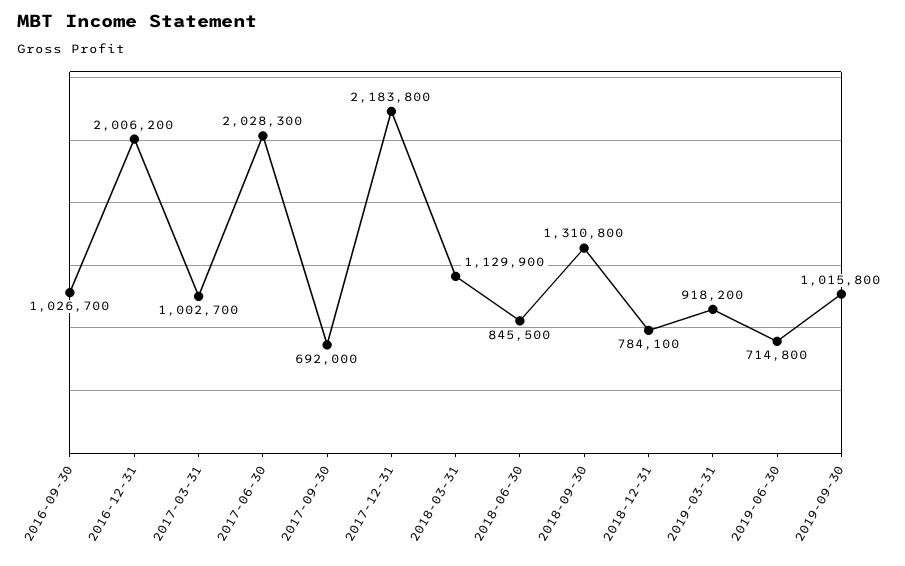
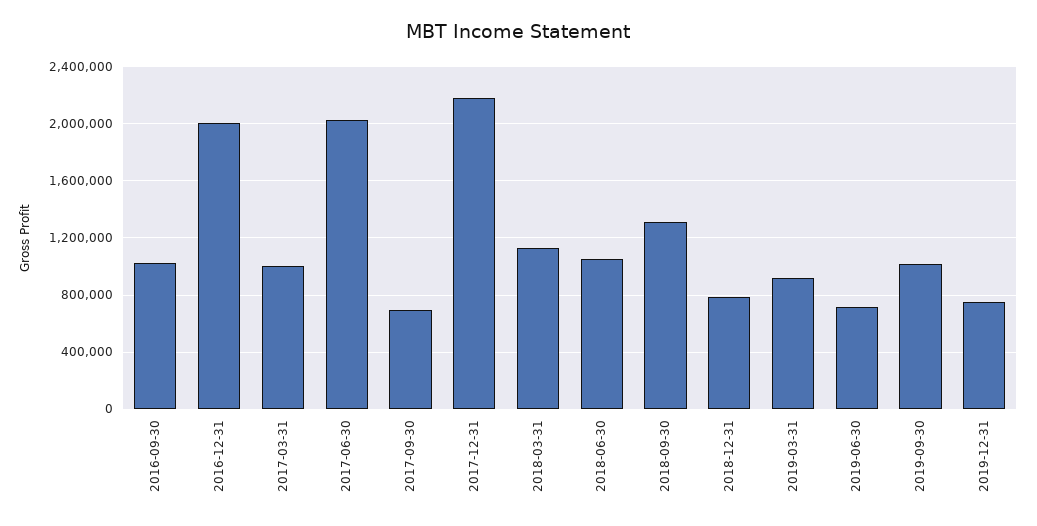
2018-06-30: 845500 -> 1050000
2019-12-31: none -> 750000

